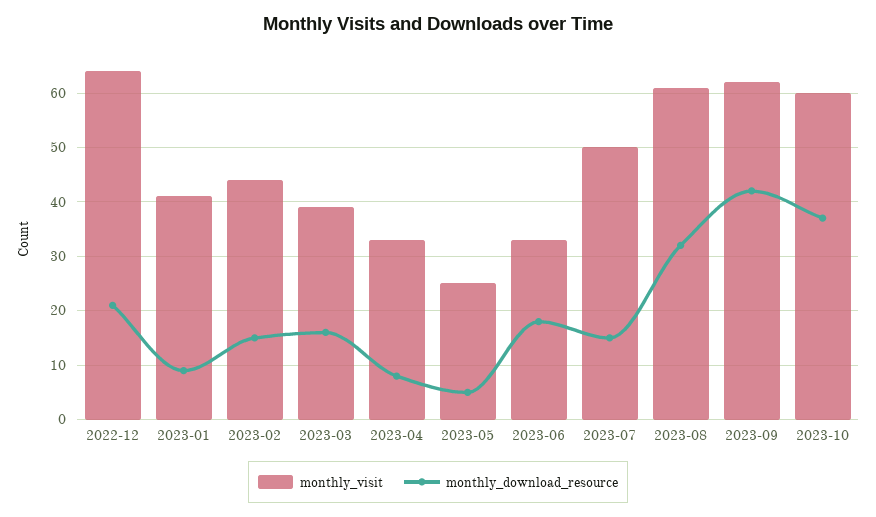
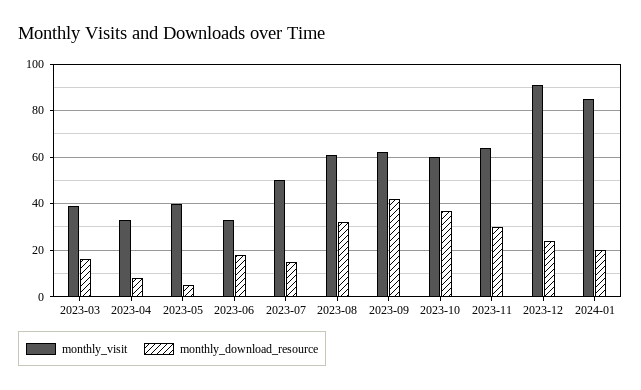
monthly_visit, 2022-12: 65 -> none
monthly_download_resource, 2022-12: 20 -> none
monthly_visit, 2023-01: 40 -> none
monthly_download_resource, 2023-01: 10 -> none
monthly_visit, 2023-02: 45 -> none
monthly_download_resource, 2023-02: 15 -> none
monthly_visit, 2023-05: 25 -> 40
monthly_visit, 2023-11: none -> 65
monthly_download_resource, 2023-11: none -> 30
monthly_visit, 2023-12: none -> 90
monthly_download_resource, 2023-12: none -> 25
monthly_visit, 2024-01: none -> 85
monthly_download_resource, 2024-01: none -> 20

